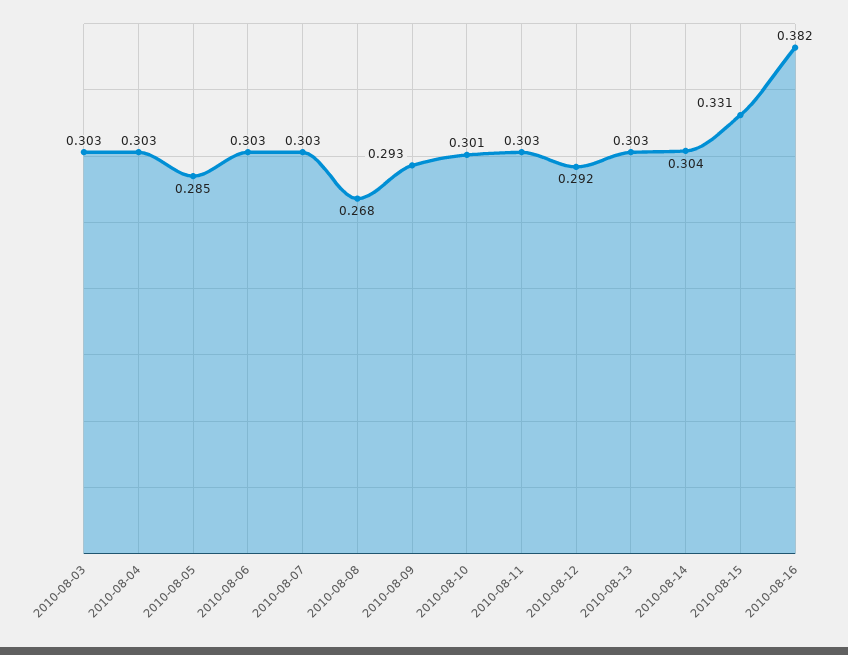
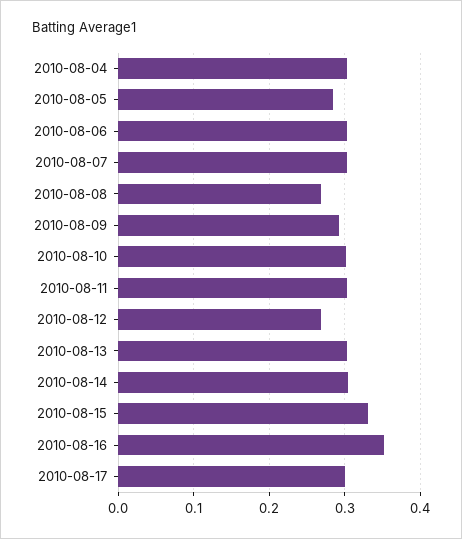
2010-08-03: 0.303 -> none
2010-08-12: 0.292 -> 0.27
2010-08-16: 0.382 -> 0.35
2010-08-17: none -> 0.3

